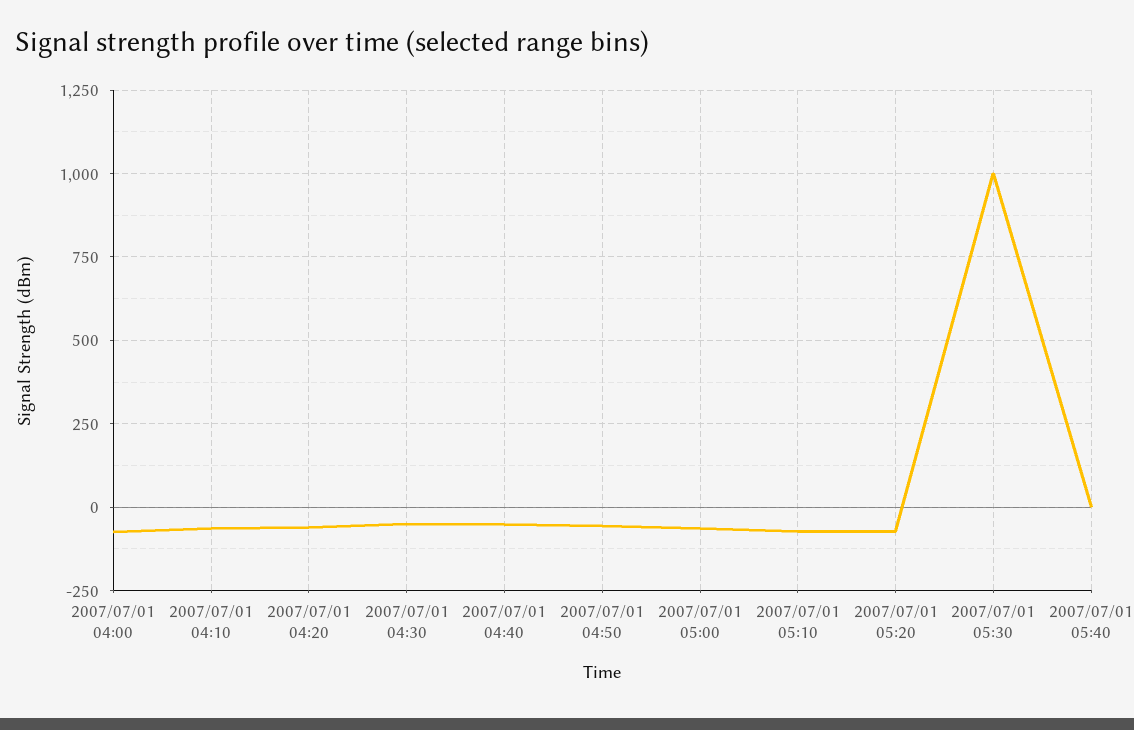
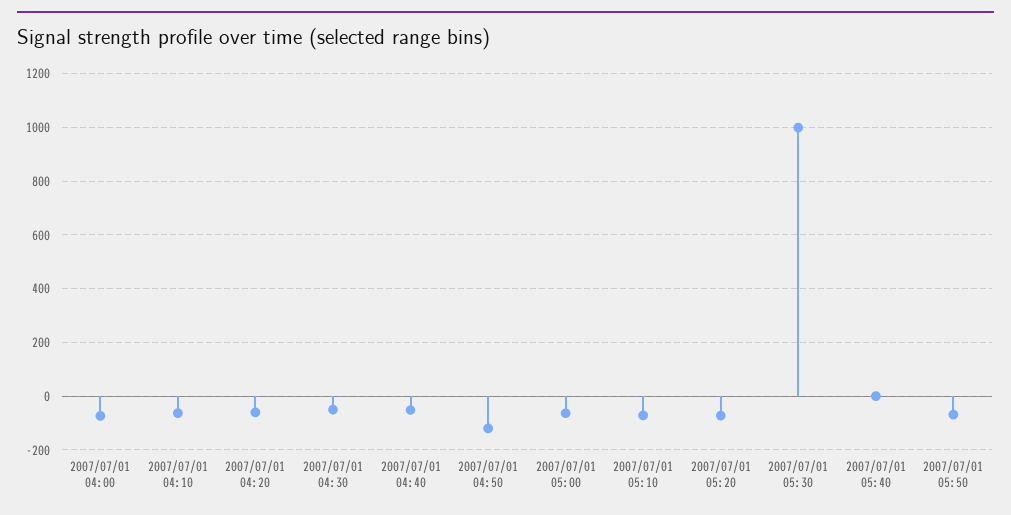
2007/07/01 04:50: -50 -> -125
2007/07/01 05:50: none -> -75

